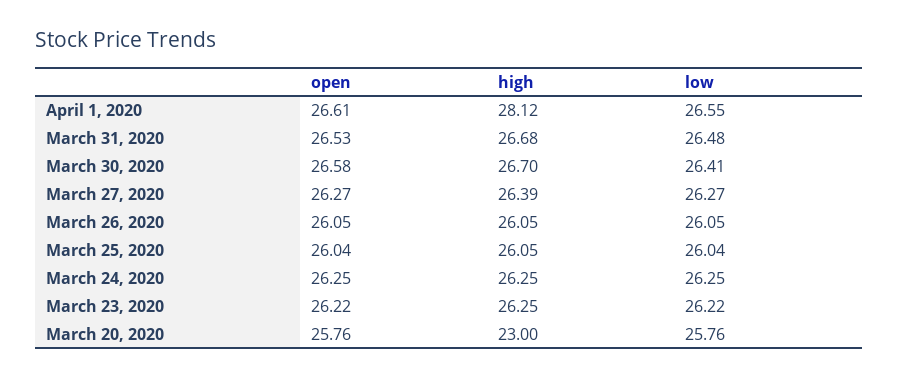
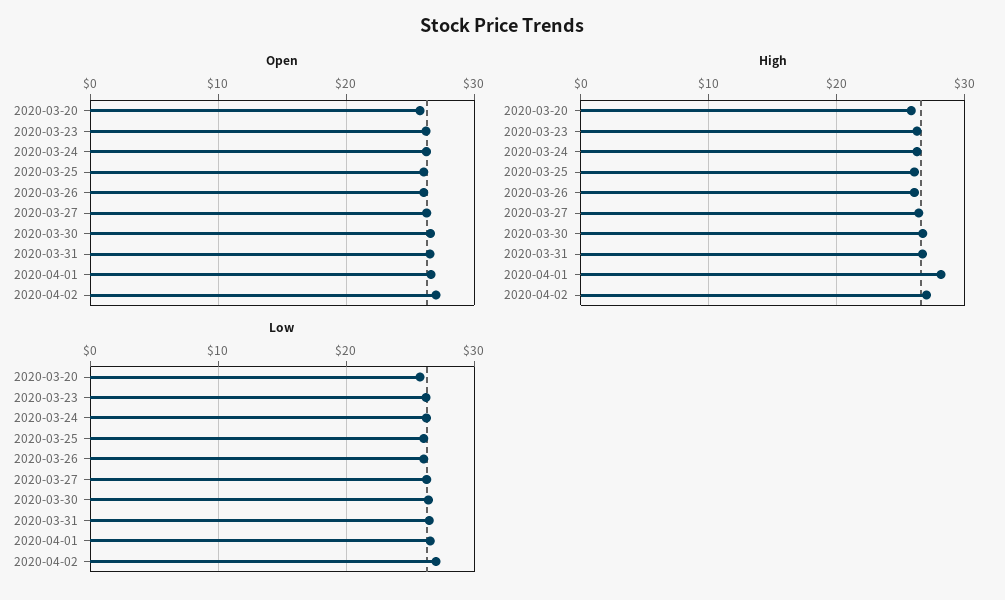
high, March 20, 2020: 23 -> 26
open, 2020-04-02: none -> 27
high, 2020-04-02: none -> 27
low, 2020-04-02: none -> 27

